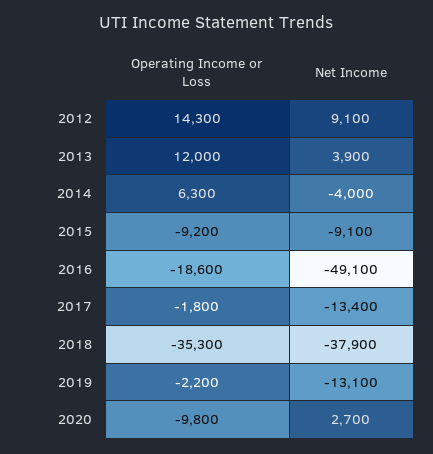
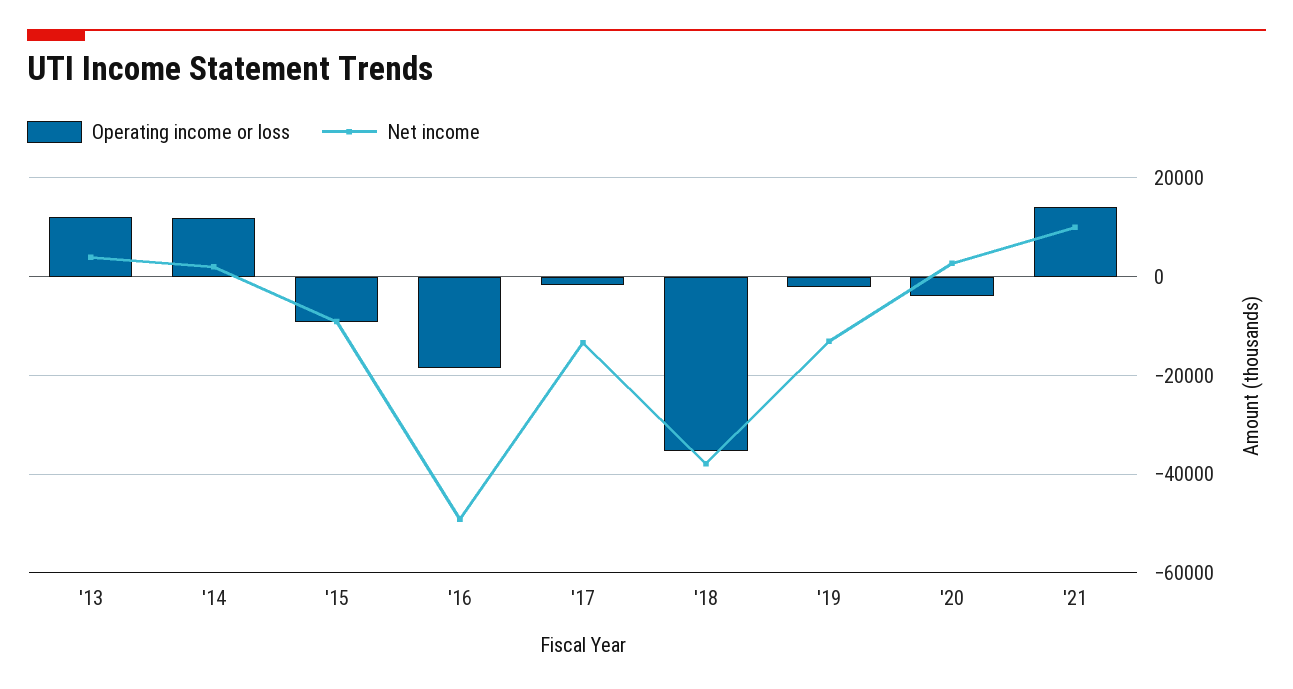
Operating Income or Loss, 2012: 14300 -> none
Net Income, 2012: 9100 -> none
Operating Income or Loss, 2014: 6300 -> 12000
Net Income, 2014: -4000 -> 2000
Operating Income or Loss, 2020: -9800 -> -4000
Operating Income or Loss, '21: none -> 14000
Net Income, '21: none -> 10000

